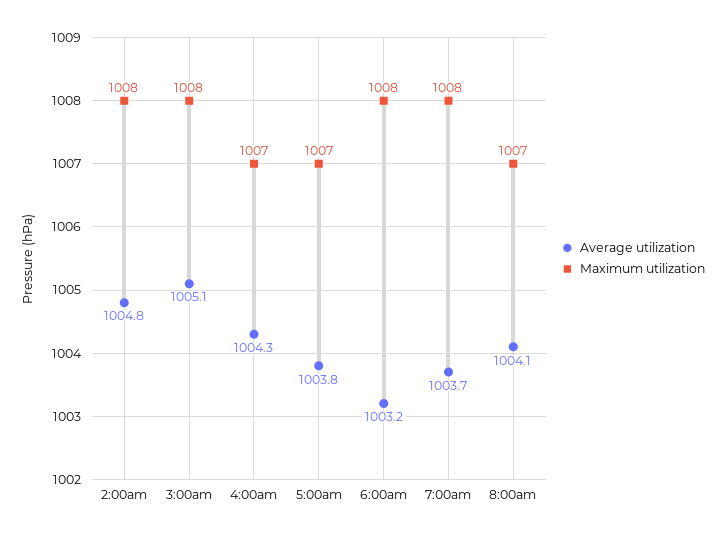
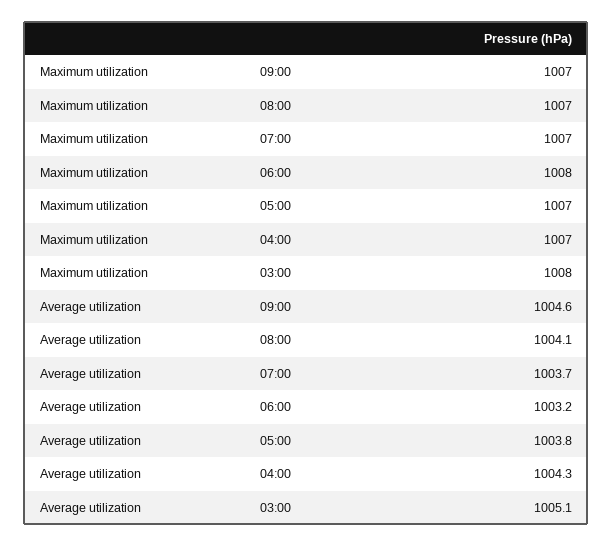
Average utilization, 2:00am: 1004.8 -> none
Maximum utilization, 2:00am: 1008 -> none
Maximum utilization, 7:00am: 1008 -> 1007
Maximum utilization, 09:00: none -> 1007
Average utilization, 09:00: none -> 1004.6

